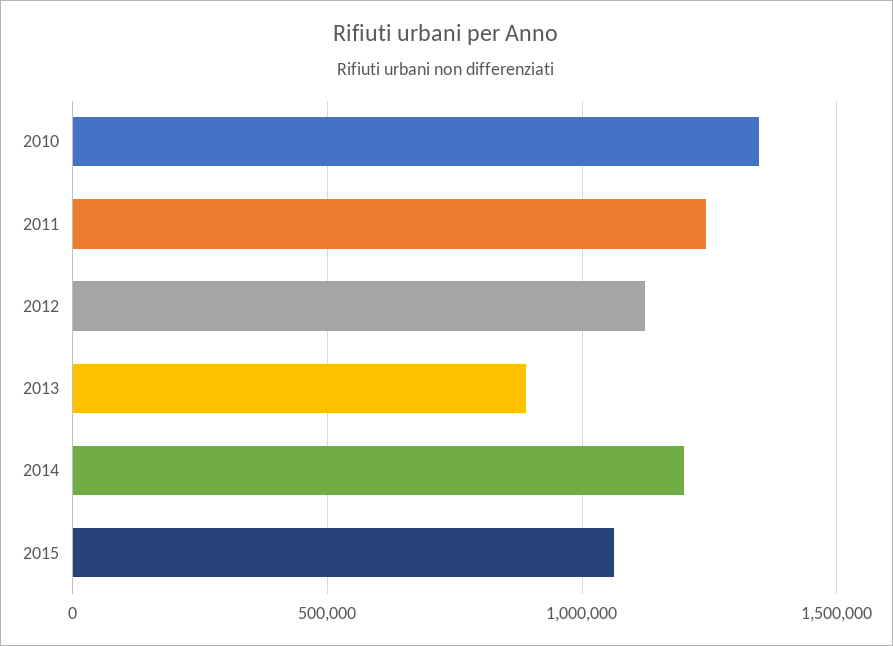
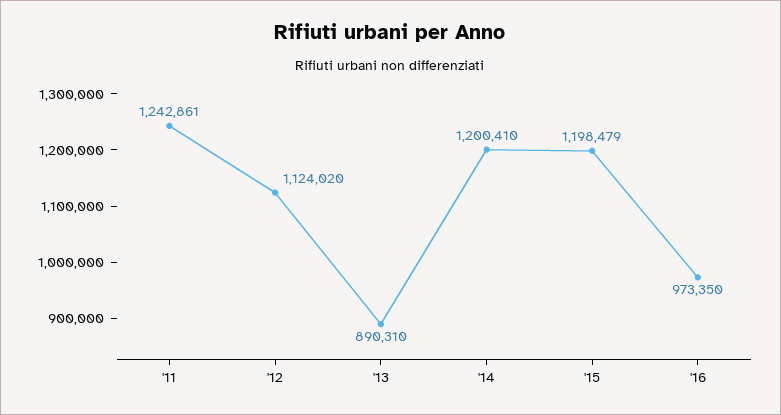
2010: 1350000 -> none
2015: 1050000 -> 1198479
'16: none -> 973350

